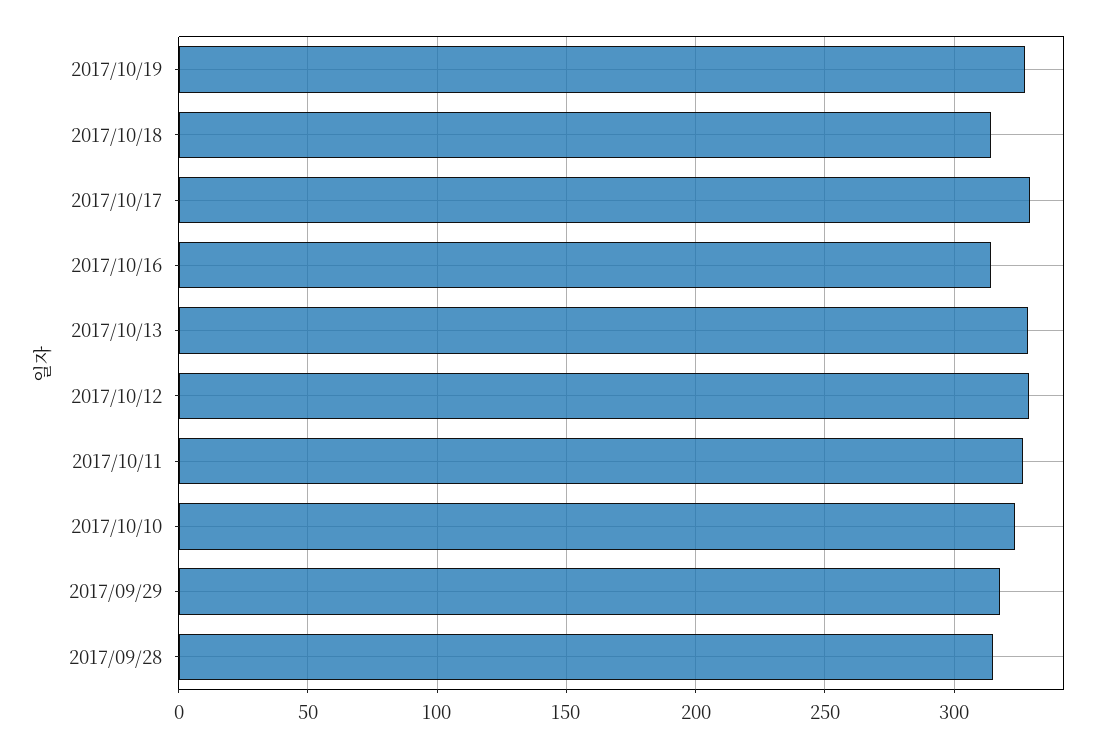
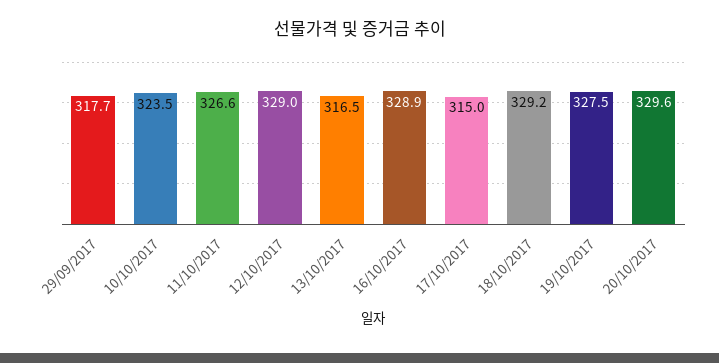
2017/10/18: 315 -> 329.2
2017/10/17: 330 -> 315
2017/10/16: 315 -> 328.9
2017/10/13: 330 -> 316.5
2017/09/28: 315 -> none
20/10/2017: none -> 329.6

